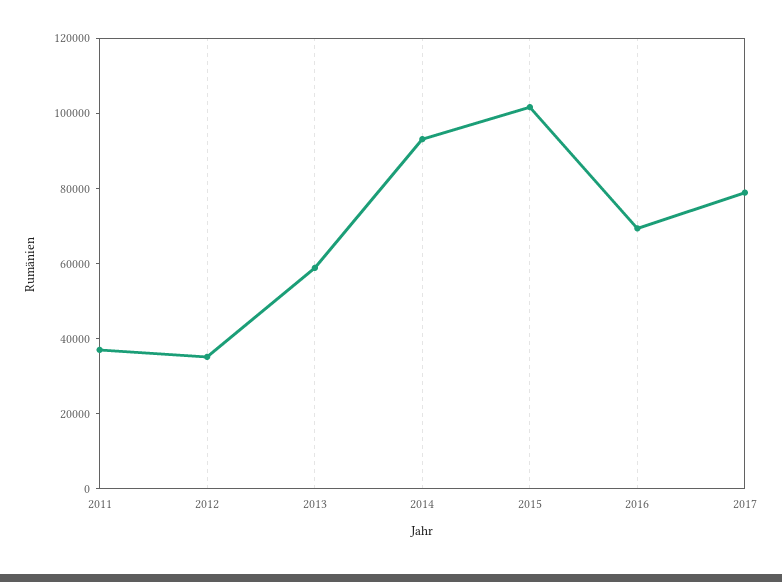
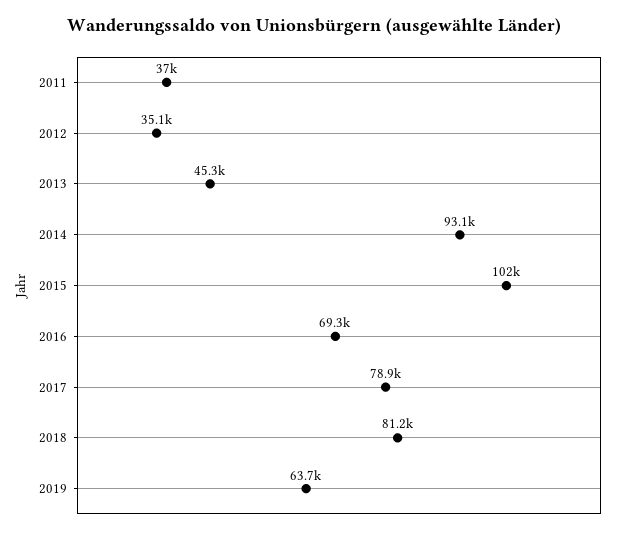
2013: 60000 -> 45300
2018: none -> 81200
2019: none -> 63700

